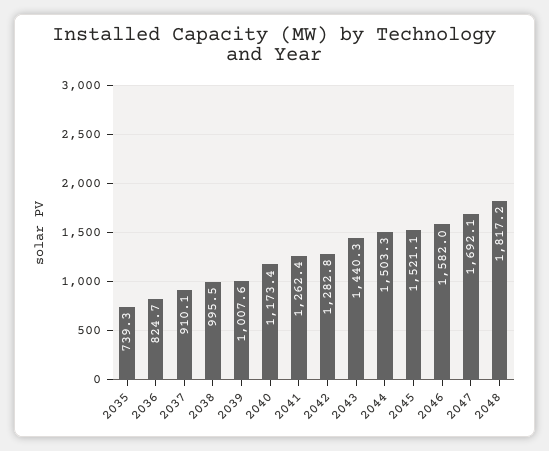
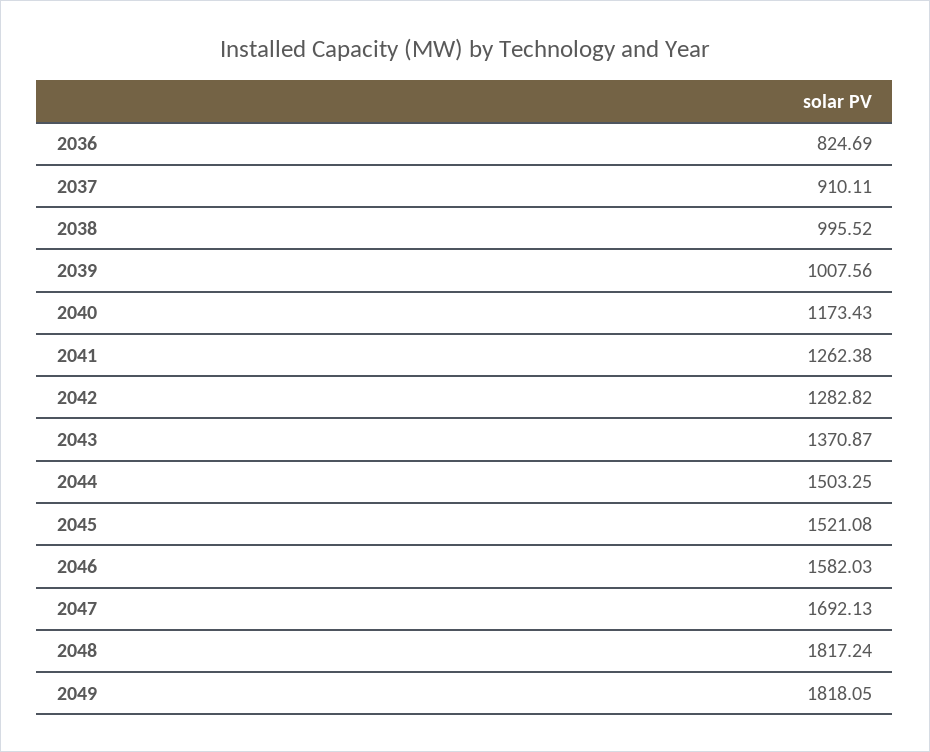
2035: 739.3 -> none
2043: 1440.3 -> 1370.87
2049: none -> 1818.05

